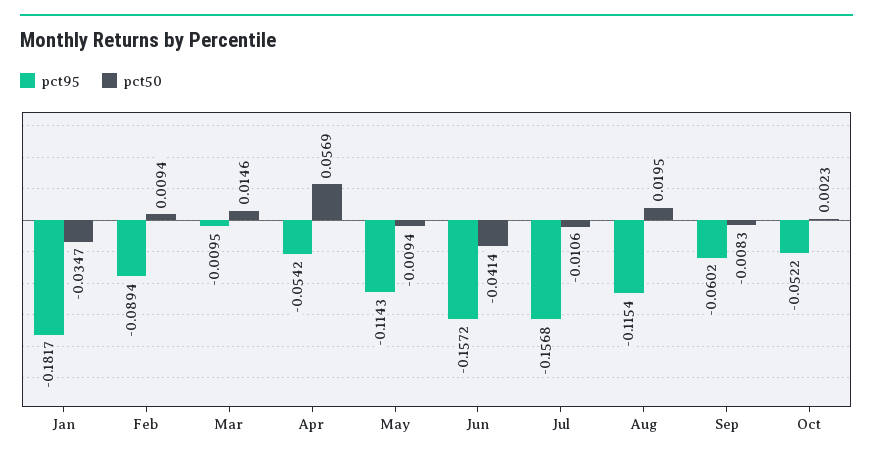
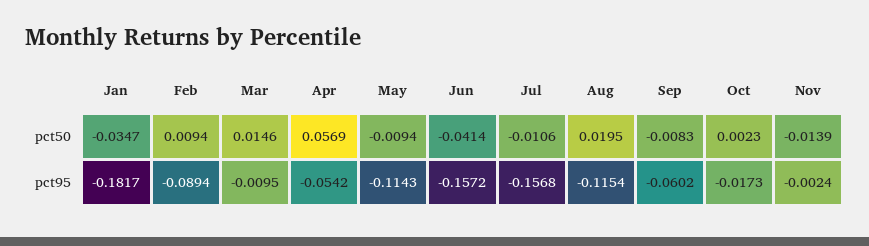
pct95, Oct: -0.0522 -> -0.0173
pct50, Nov: none -> -0.0139
pct95, Nov: none -> -0.0024

